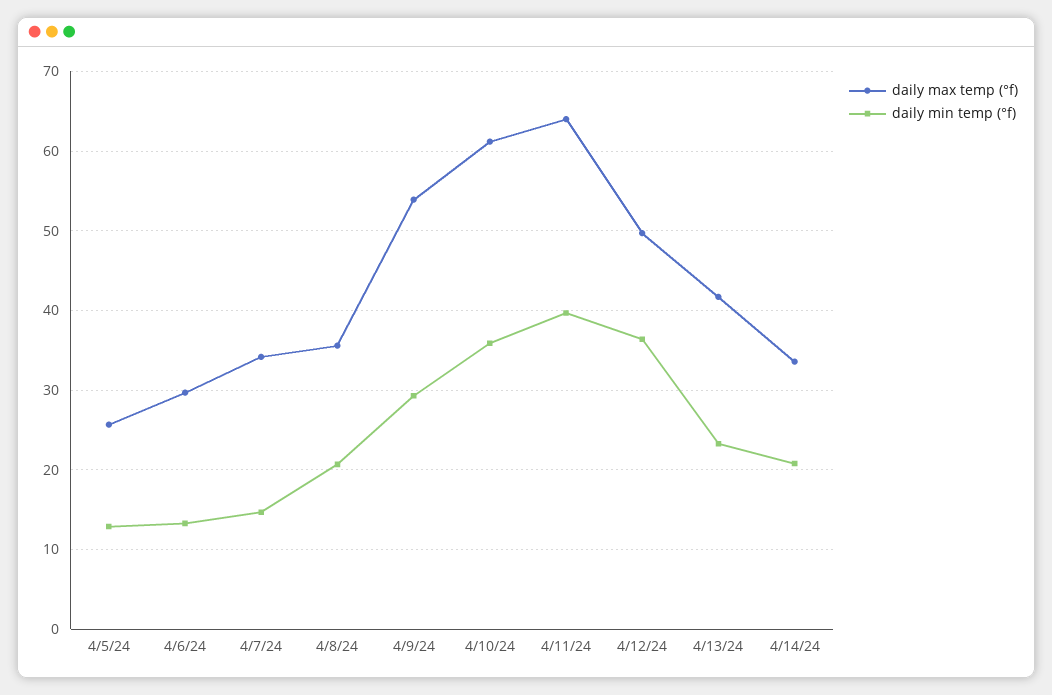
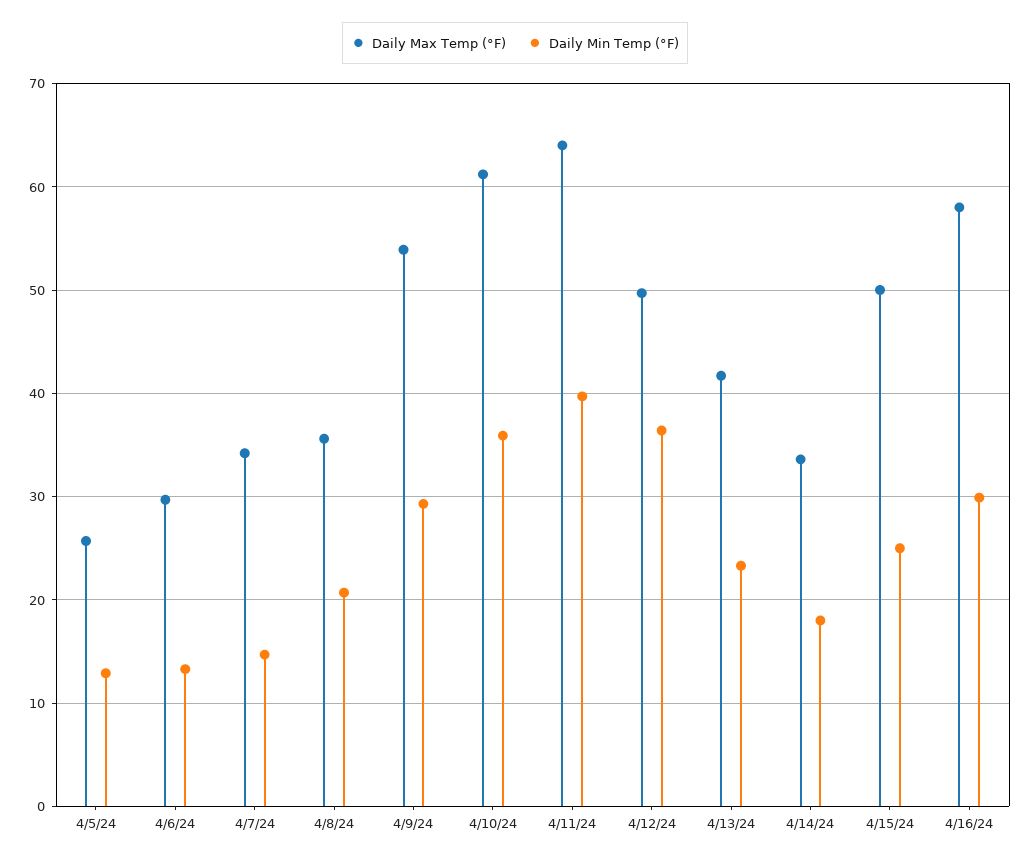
daily min temp (°f), 4/14/24: 21 -> 18
daily max temp (°f), 4/15/24: none -> 50
daily min temp (°f), 4/15/24: none -> 25
daily max temp (°f), 4/16/24: none -> 58
daily min temp (°f), 4/16/24: none -> 30

